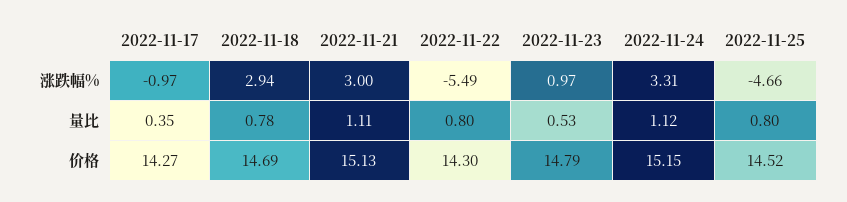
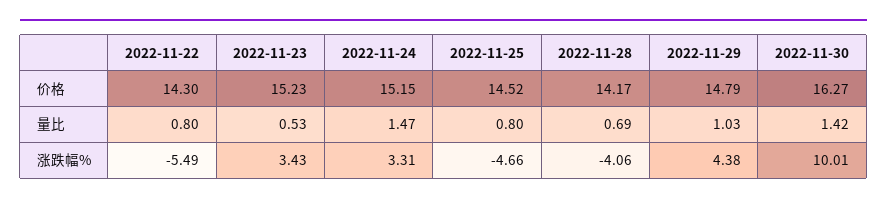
2022-11-17, 涨跌幅%: -0.97 -> none
2022-11-18, 涨跌幅%: 2.94 -> none
2022-11-21, 涨跌幅%: 3 -> none
2022-11-23, 涨跌幅%: 0.97 -> 3.43
2022-11-17, 量比: 0.35 -> none
2022-11-18, 量比: 0.78 -> none
2022-11-21, 量比: 1.11 -> none
2022-11-24, 量比: 1.12 -> 1.47
2022-11-17, 价格: 14.27 -> none
2022-11-18, 价格: 14.69 -> none
2022-11-21, 价格: 15.13 -> none
2022-11-23, 价格: 14.79 -> 15.23
2022-11-28, 价格: none -> 14.17
2022-11-29, 价格: none -> 14.79
2022-11-30, 价格: none -> 16.27
2022-11-28, 量比: none -> 0.69
2022-11-29, 量比: none -> 1.03
2022-11-30, 量比: none -> 1.42
2022-11-28, 涨跌幅%: none -> -4.06
2022-11-29, 涨跌幅%: none -> 4.38
2022-11-30, 涨跌幅%: none -> 10.01

